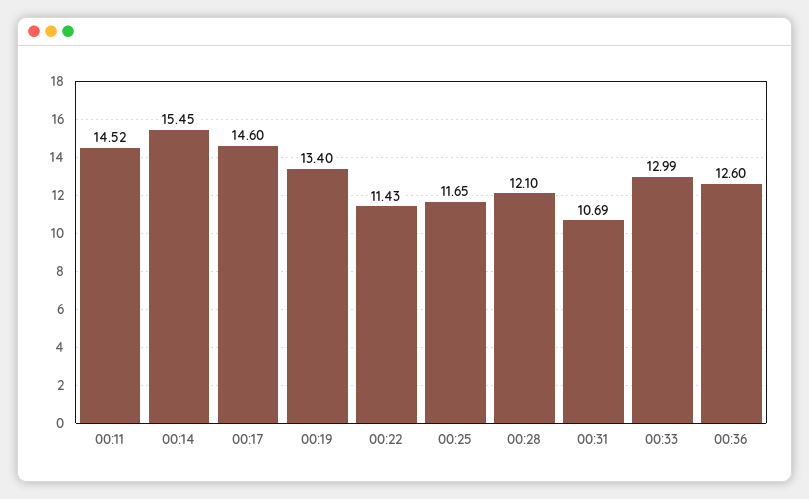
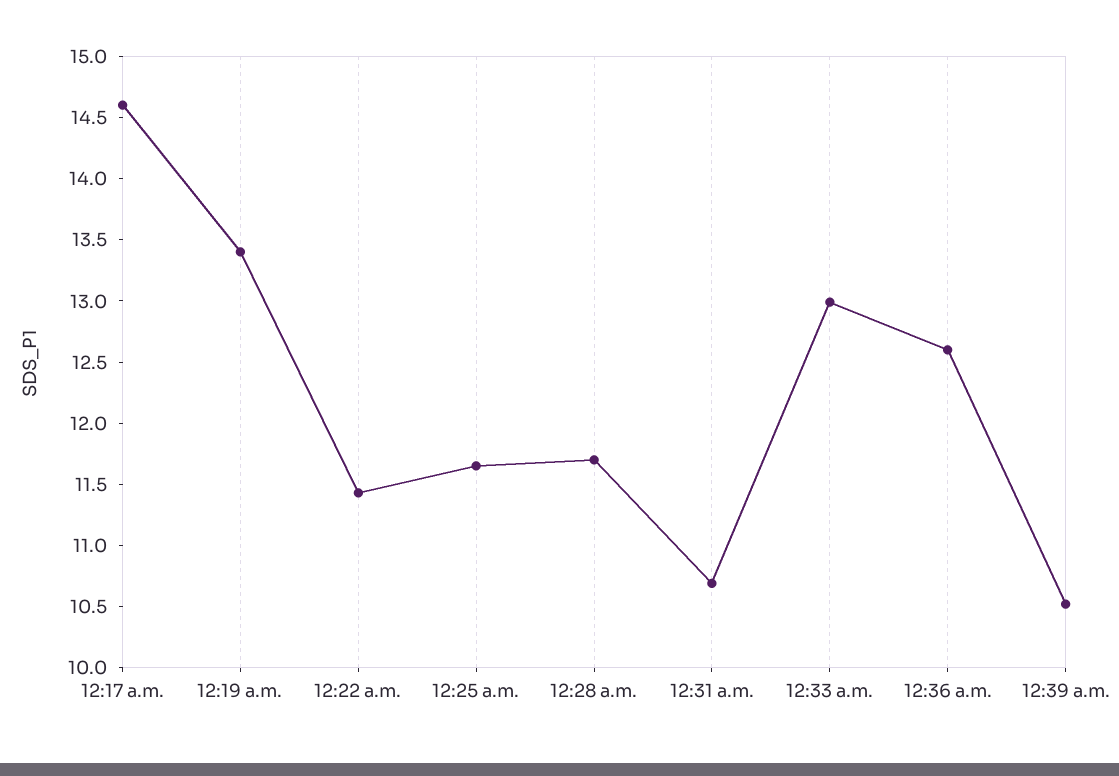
00:11: 14.52 -> none
00:14: 15.45 -> none
00:28: 12.1 -> 11.7
12:39 a.m.: none -> 10.5

